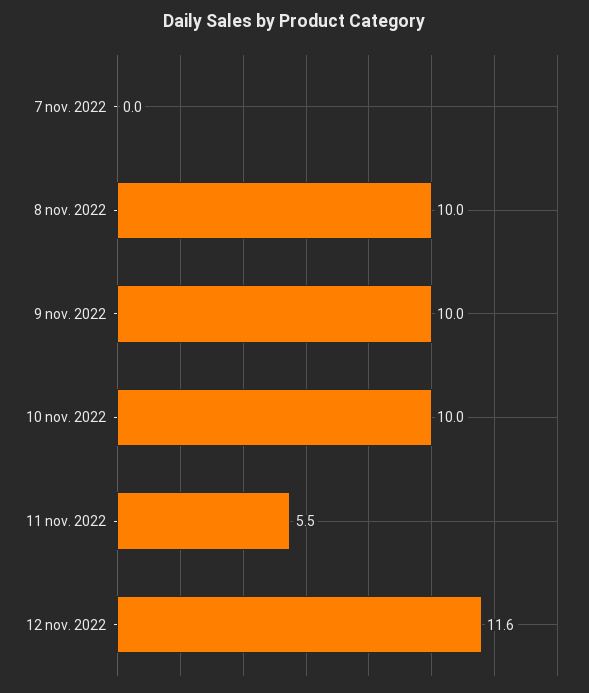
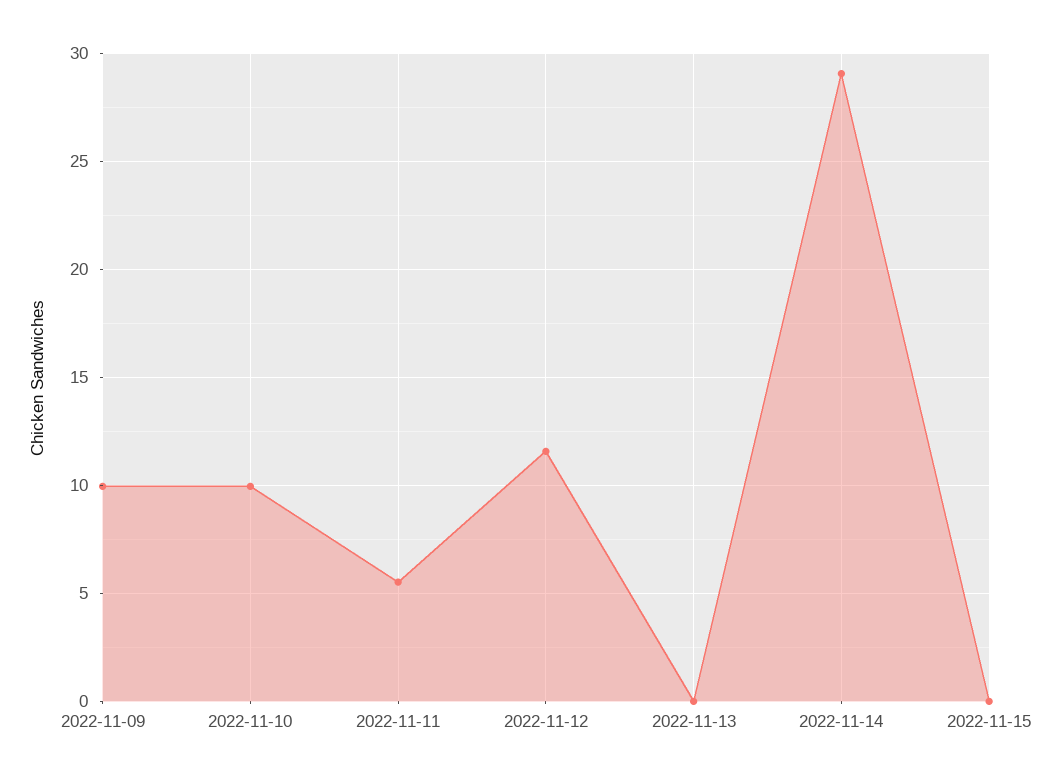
7 nov. 2022: 0 -> none
8 nov. 2022: 10 -> none
2022-11-13: none -> 0
2022-11-14: none -> 29
2022-11-15: none -> 0

